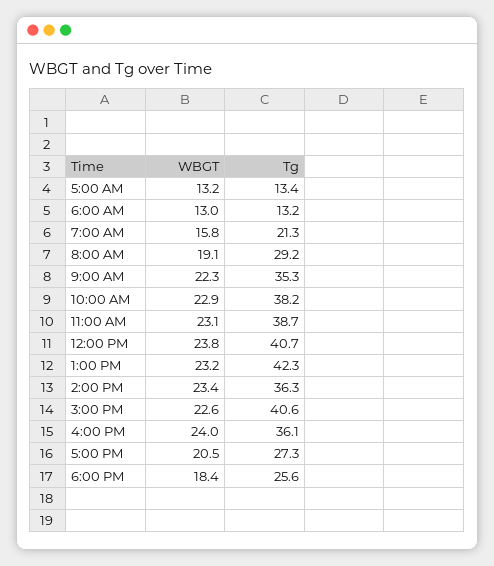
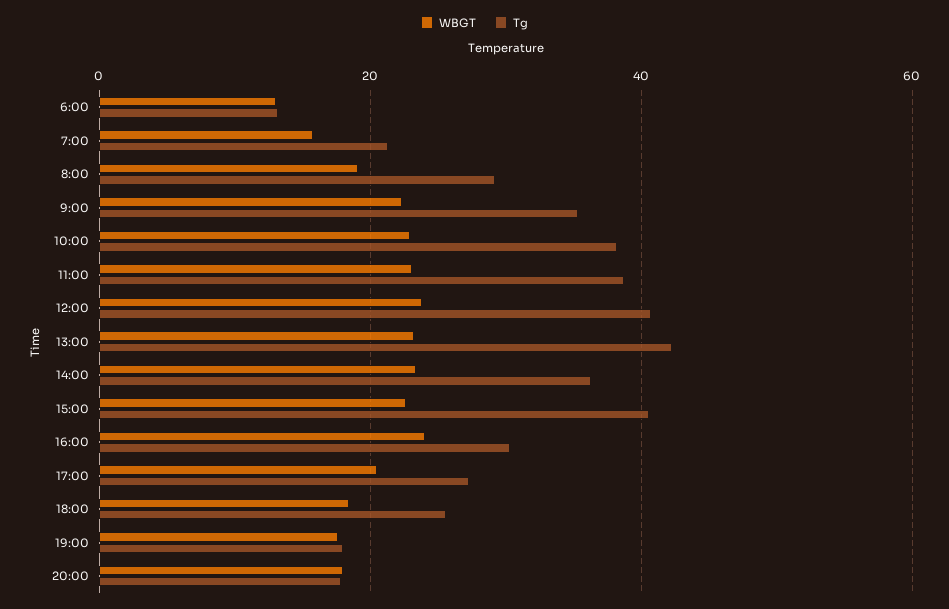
WBGT, 5:00 AM: 13.2 -> none
Tg, 5:00 AM: 13.4 -> none
Tg, 4:00 PM: 36.1 -> 30
WBGT, 19:00: none -> 18
Tg, 19:00: none -> 18
WBGT, 20:00: none -> 18
Tg, 20:00: none -> 18

